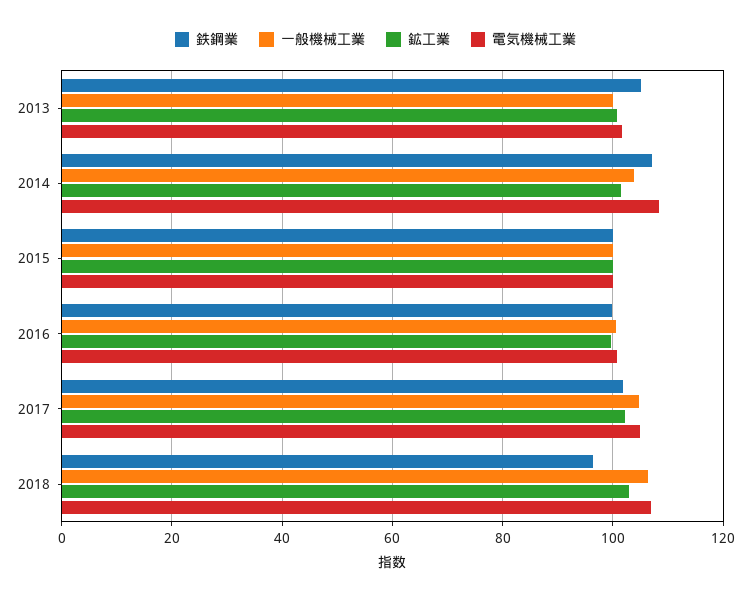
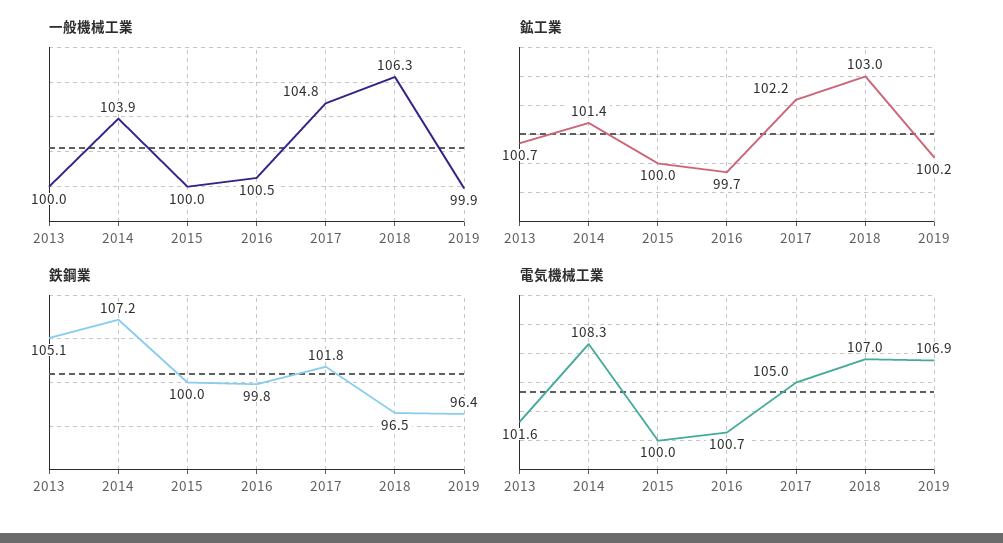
一般機械工業, 2019: none -> 99.9
鉱工業, 2019: none -> 100.2
鉄鋼業, 2019: none -> 96.4
電気機械工業, 2019: none -> 106.9

